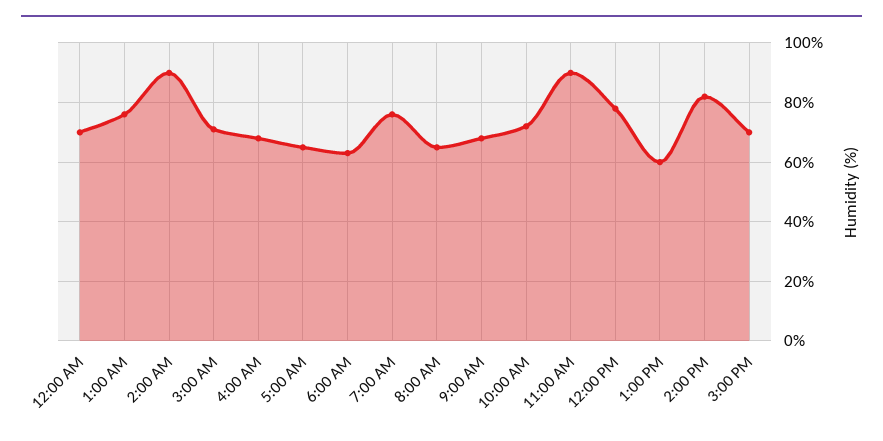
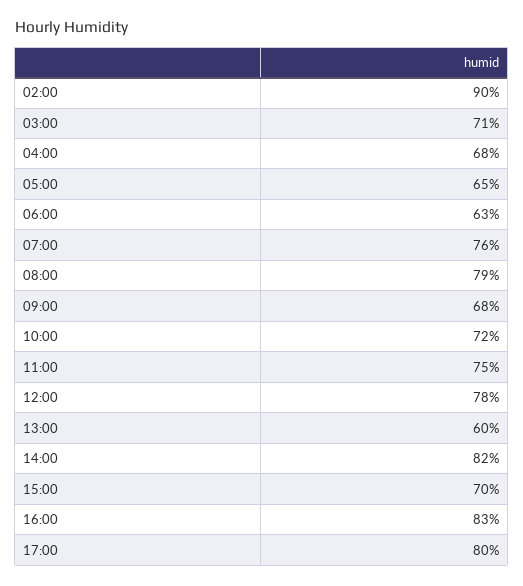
12:00 AM: 70 -> none
1:00 AM: 75 -> none
8:00 AM: 65 -> 79
11:00 AM: 90 -> 75
16:00: none -> 83
17:00: none -> 80

